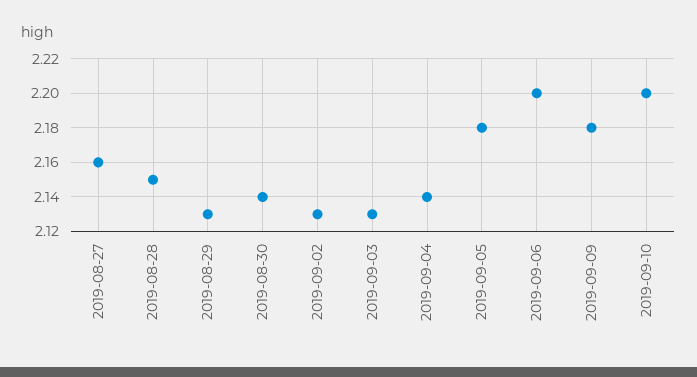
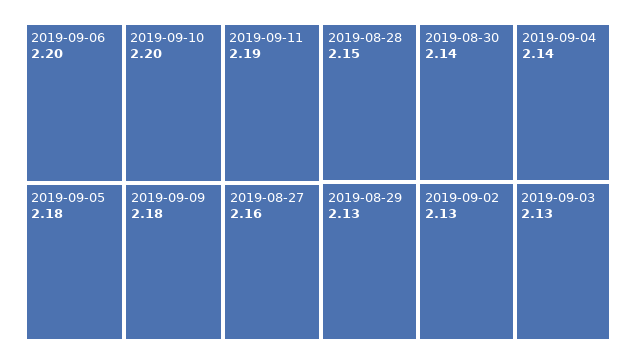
2019-09-11: none -> 2.19

